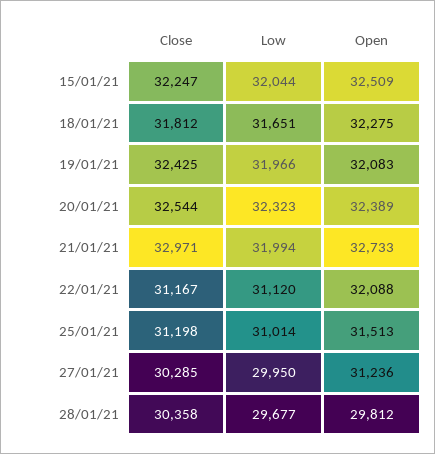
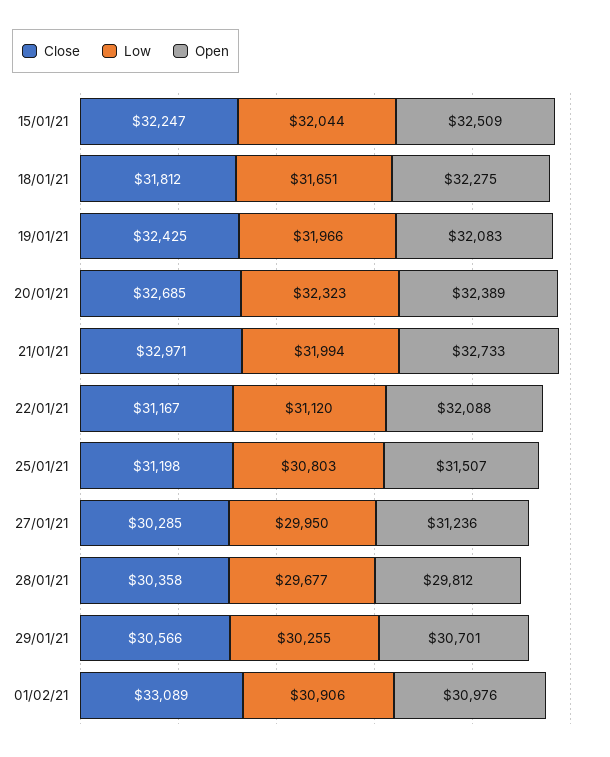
Close, 20/01/21: 32544 -> 32685
Low, 25/01/21: 31014 -> 30803
Open, 25/01/21: 31513 -> 31507
Close, 29/01/21: none -> 30566
Low, 29/01/21: none -> 30255
Open, 29/01/21: none -> 30701
Close, 01/02/21: none -> 33089
Low, 01/02/21: none -> 30906
Open, 01/02/21: none -> 30976

